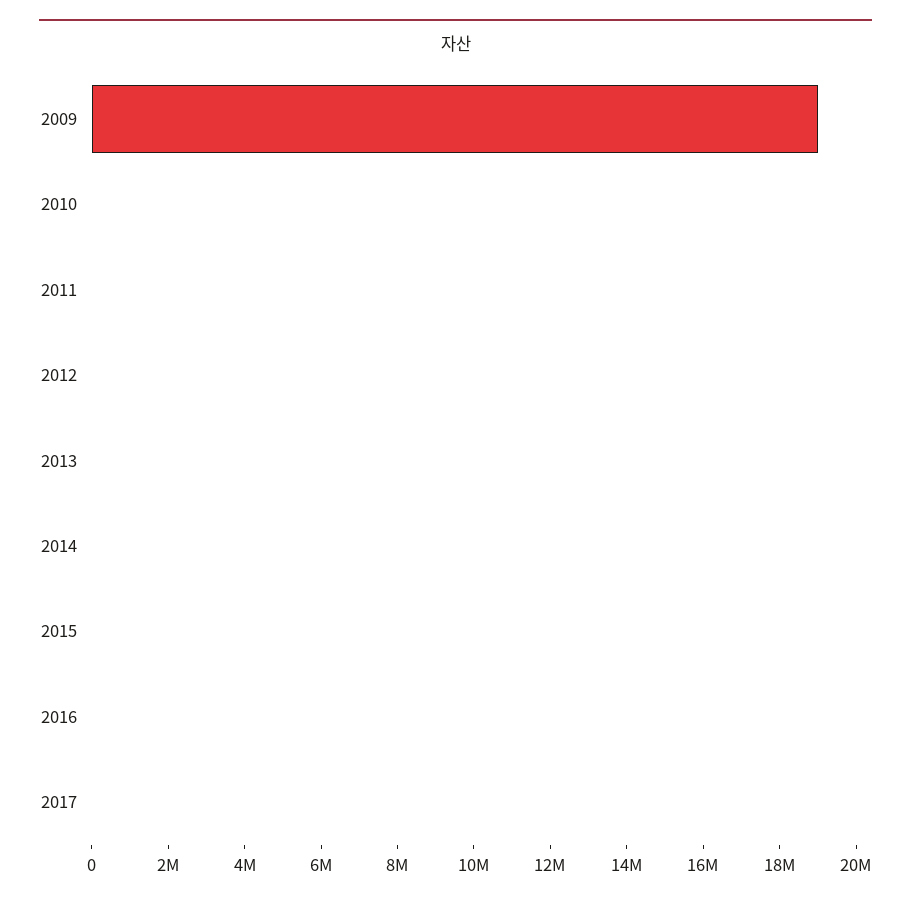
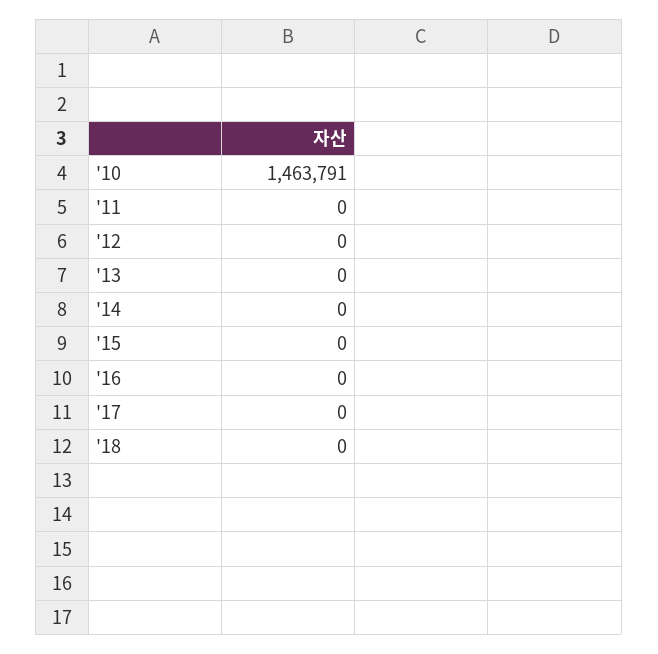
2009: 19000000 -> none
2010: 0 -> 1463791
'18: none -> 0

